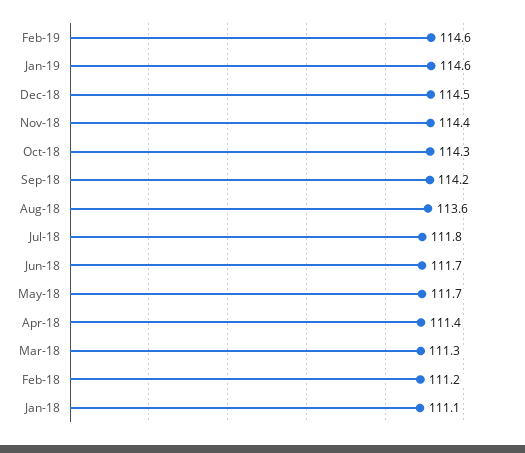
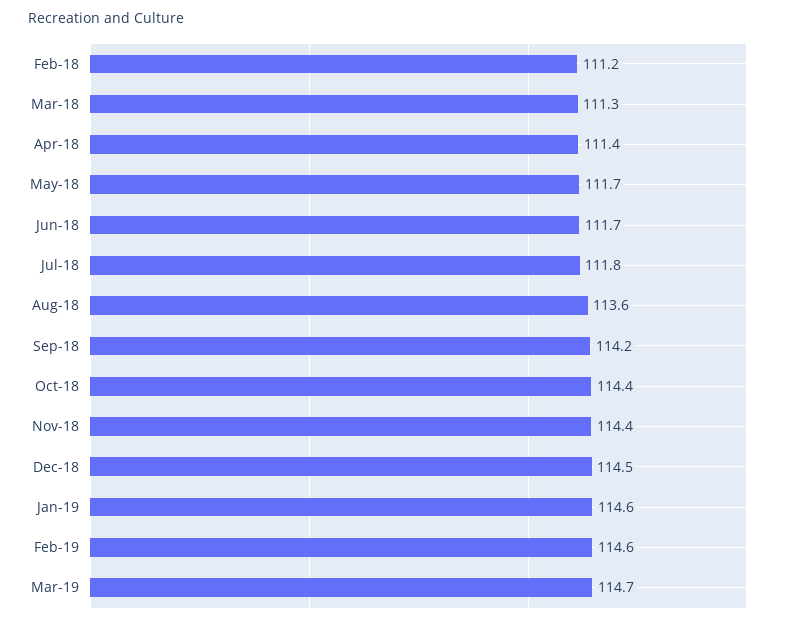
Oct-18: 114.3 -> 114.4
Jan-18: 111.1 -> none
Mar-19: none -> 114.7

